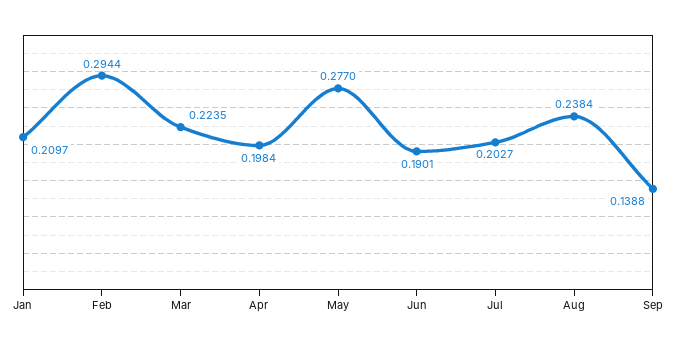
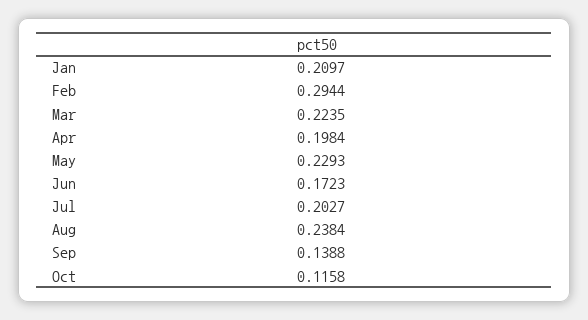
May: 0.277 -> 0.2293
Jun: 0.1901 -> 0.1723
Oct: none -> 0.1158

